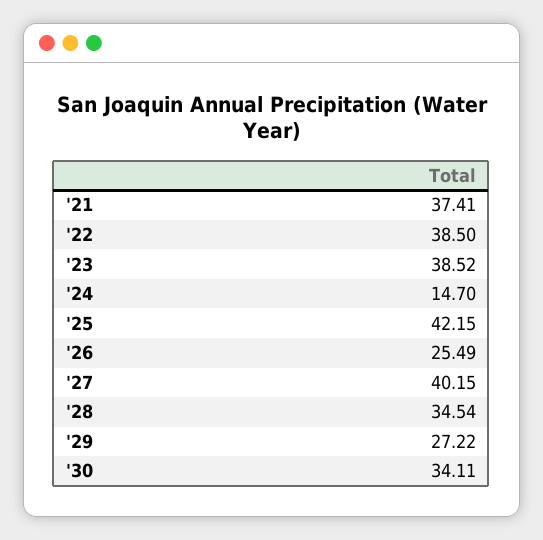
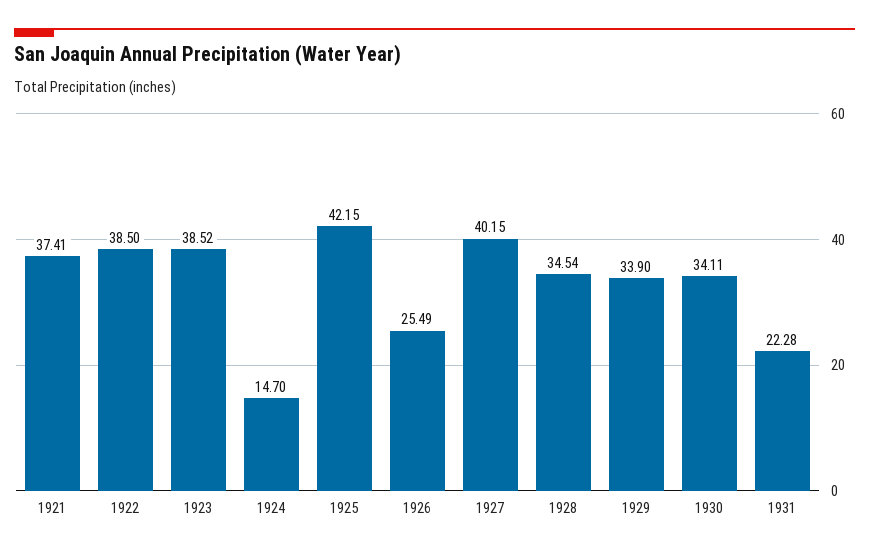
'29: 27.22 -> 33.9
1931: none -> 22.28

